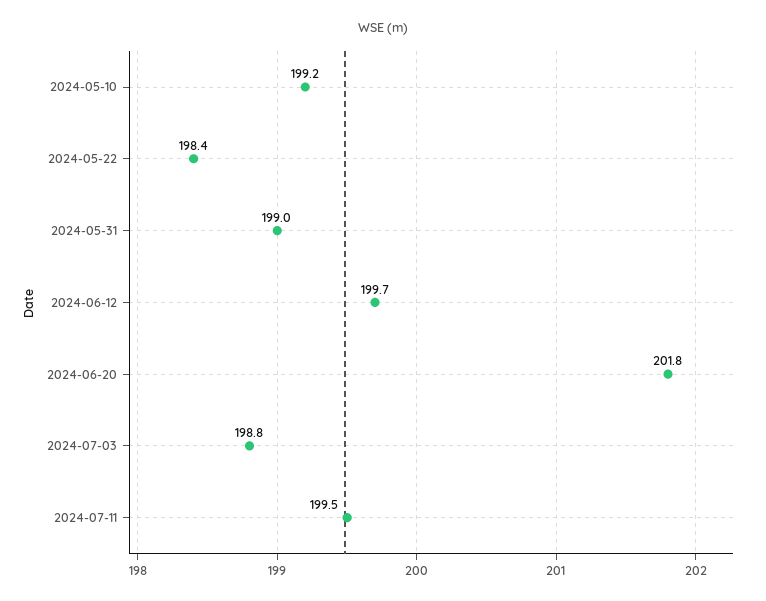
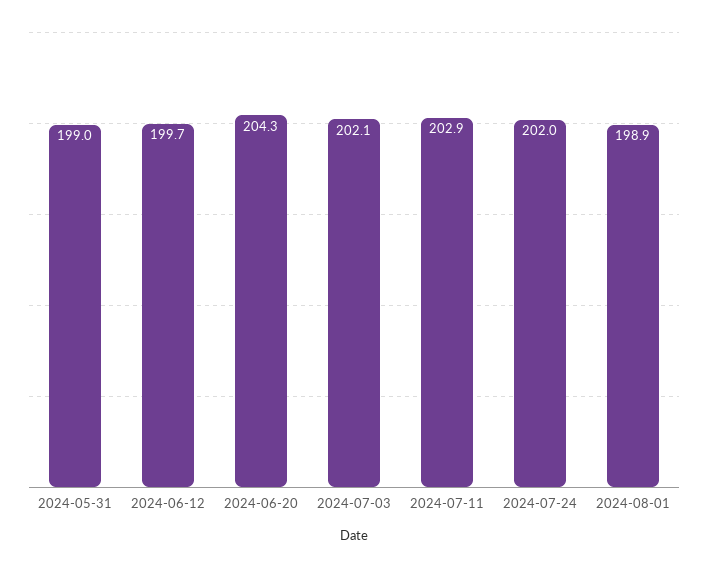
2024-05-10: 199.2 -> none
2024-05-22: 198.4 -> none
2024-06-20: 201.8 -> 204.3
2024-07-03: 198.8 -> 202.1
2024-07-11: 199.5 -> 202.9
2024-07-24: none -> 202
2024-08-01: none -> 198.9

